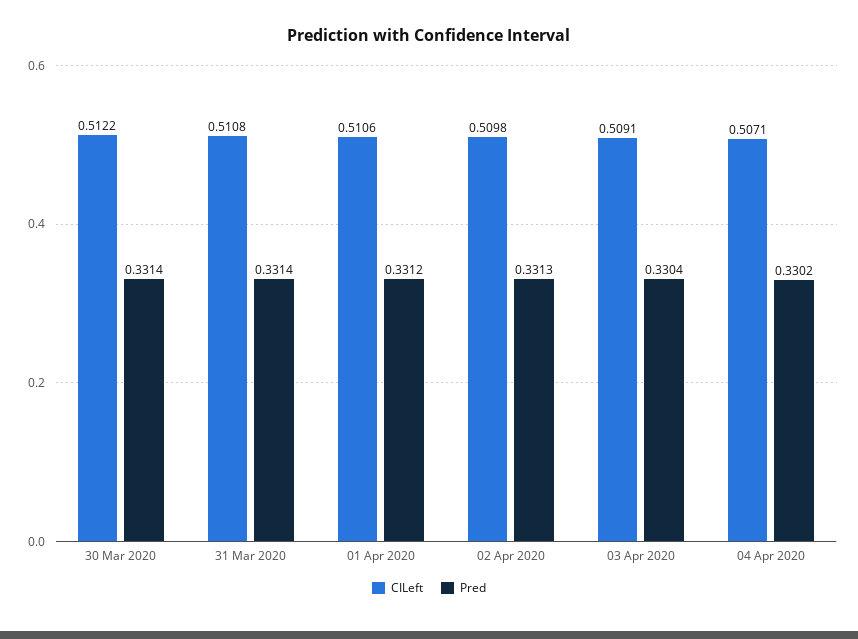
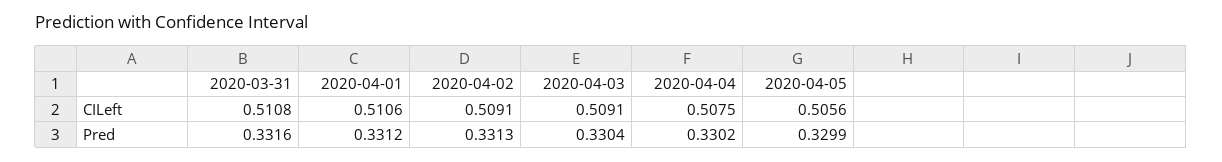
CILeft, 30 Mar 2020: 0.5122 -> none
Pred, 30 Mar 2020: 0.3314 -> none
Pred, 31 Mar 2020: 0.3314 -> 0.3316
CILeft, 02 Apr 2020: 0.5098 -> 0.5091
CILeft, 04 Apr 2020: 0.5071 -> 0.5075
CILeft, 2020-04-05: none -> 0.5056
Pred, 2020-04-05: none -> 0.3299

